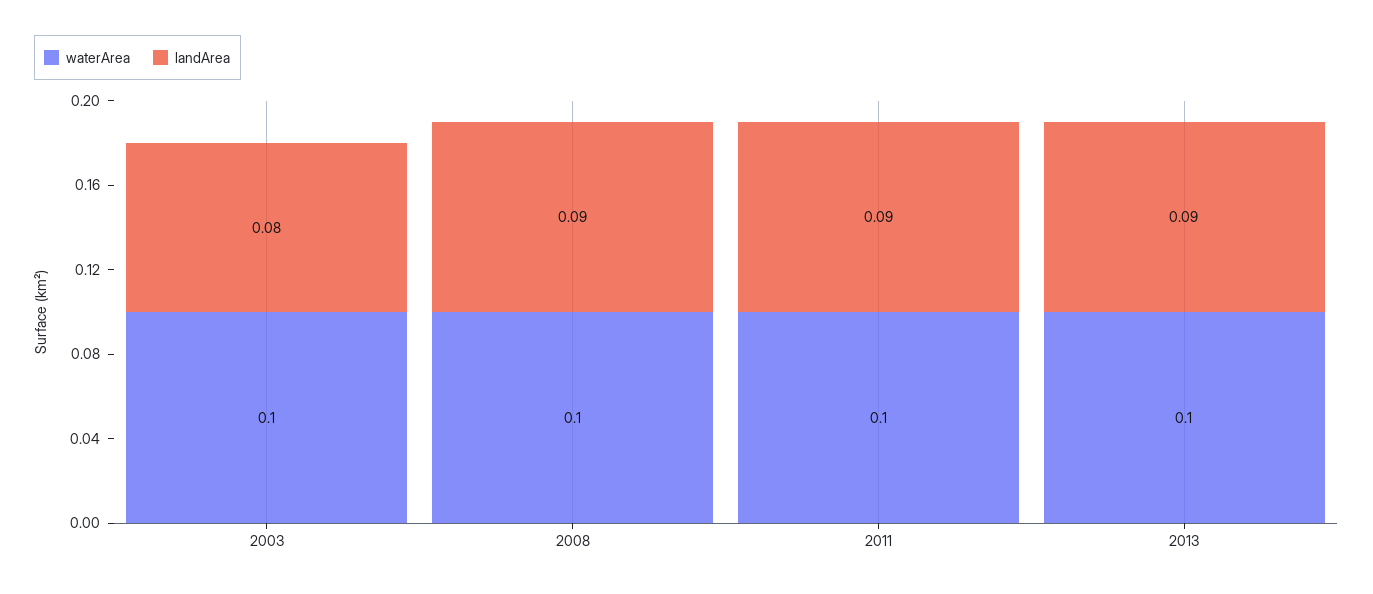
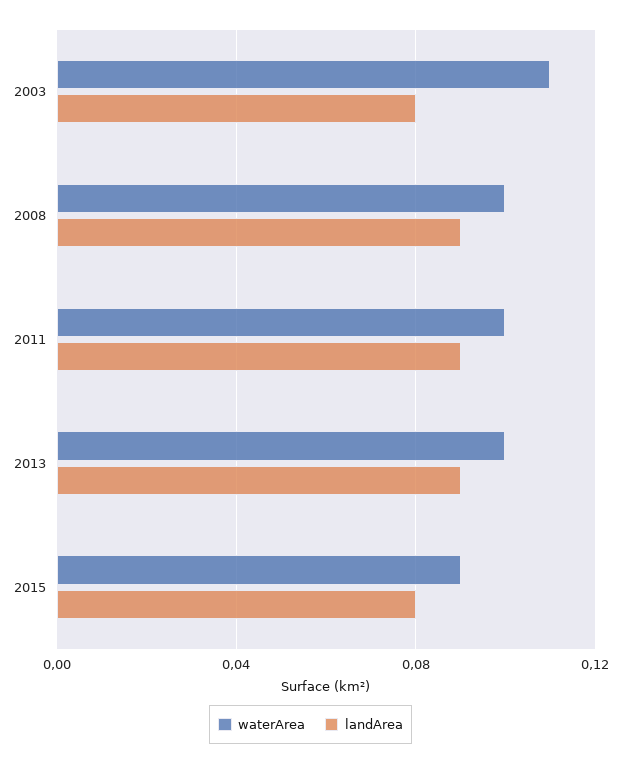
waterArea, 2003: 0.1 -> 0.11
waterArea, 2015: none -> 0.09
landArea, 2015: none -> 0.08

